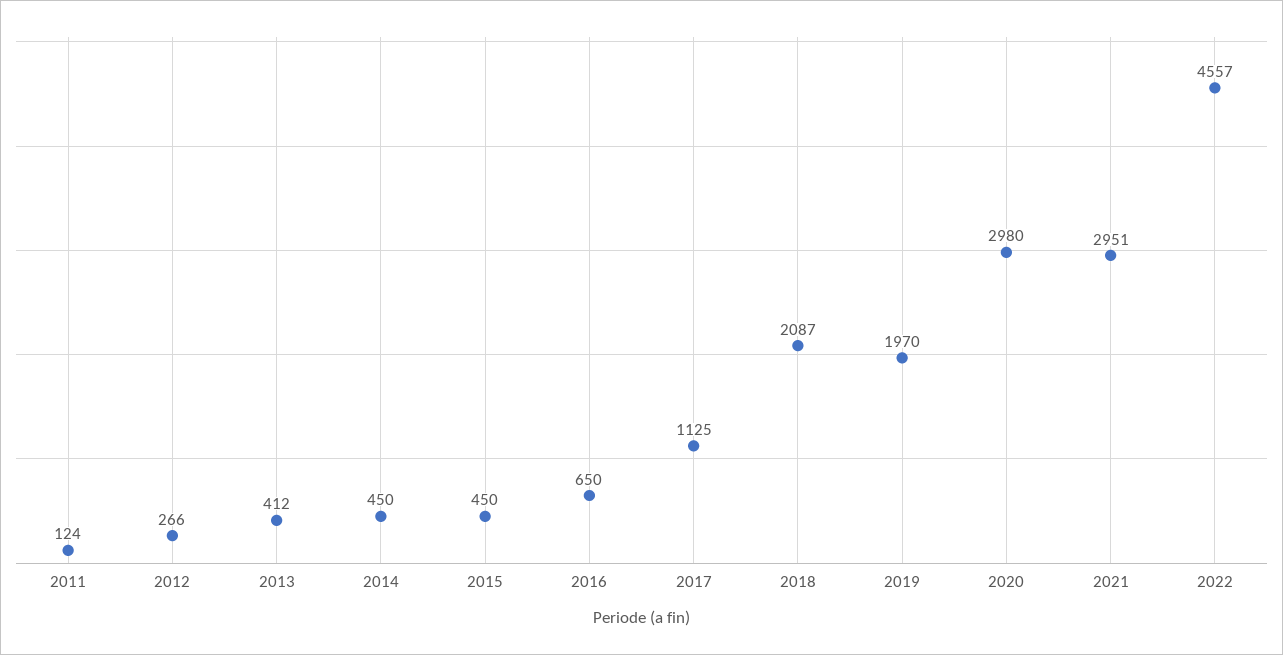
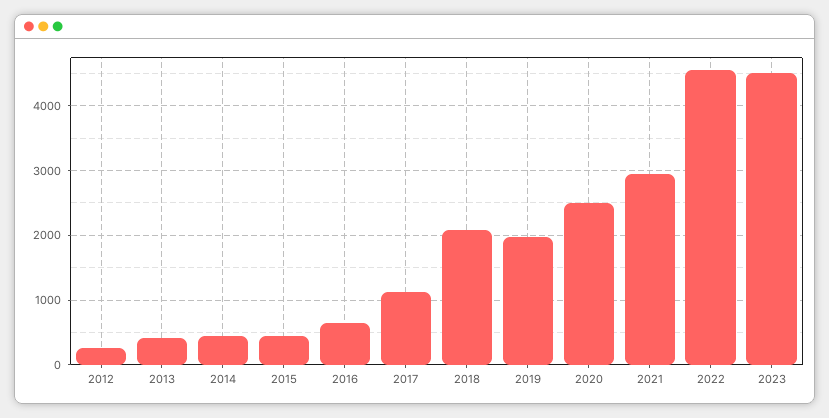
2011: 124 -> none
2020: 2980 -> 2500
2023: none -> 4500

